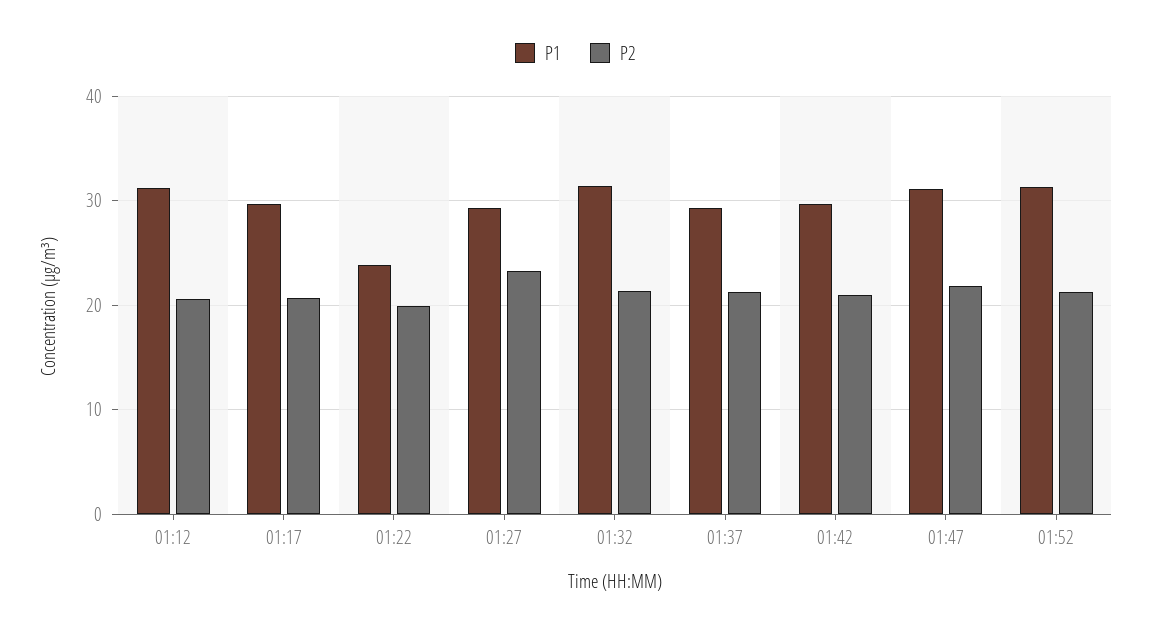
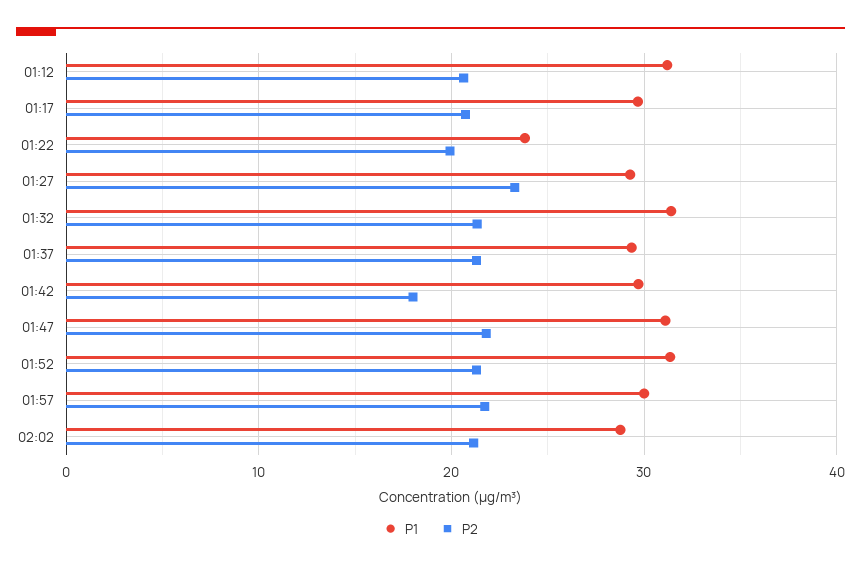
P2, 01:42: 21 -> 18
P1, 01:57: none -> 30
P2, 01:57: none -> 22
P1, 02:02: none -> 29
P2, 02:02: none -> 21

